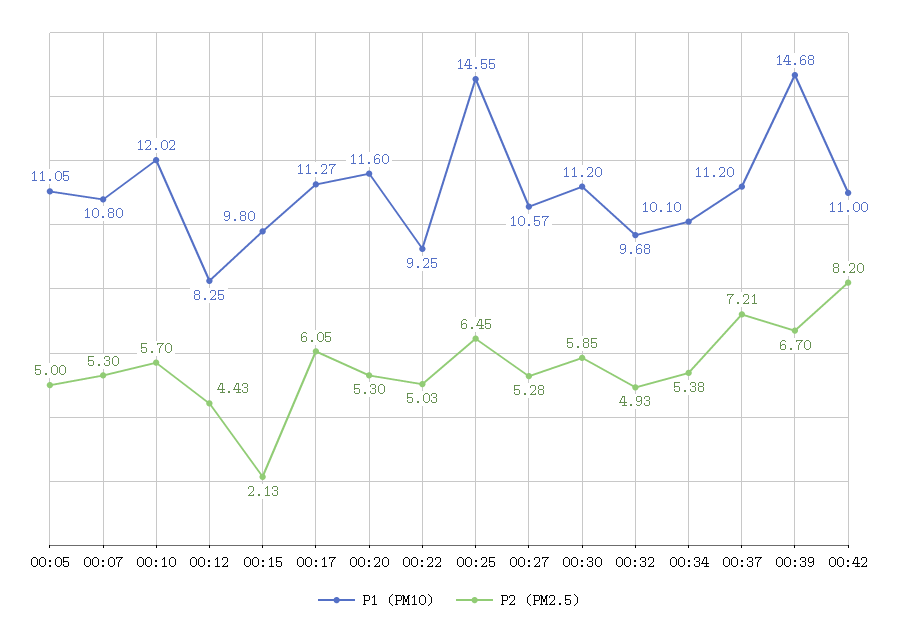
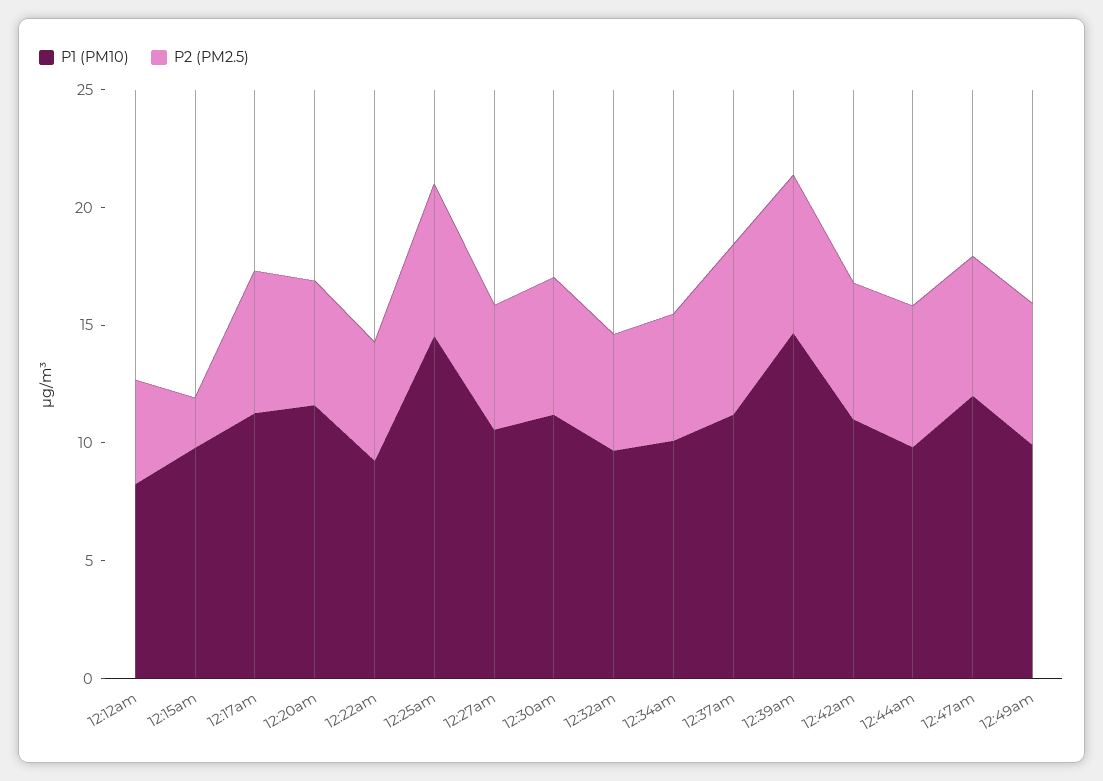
P1 (PM10), 00:05: 11.05 -> none
P2 (PM2.5), 00:05: 5 -> none
P1 (PM10), 00:07: 10.8 -> none
P2 (PM2.5), 00:07: 5.3 -> none
P1 (PM10), 00:10: 12.02 -> none
P2 (PM2.5), 00:10: 5.7 -> none
P2 (PM2.5), 00:42: 8.2 -> 6
P1 (PM10), 12:44am: none -> 10
P2 (PM2.5), 12:44am: none -> 6
P1 (PM10), 12:47am: none -> 12
P2 (PM2.5), 12:47am: none -> 6
P1 (PM10), 12:49am: none -> 10
P2 (PM2.5), 12:49am: none -> 6

